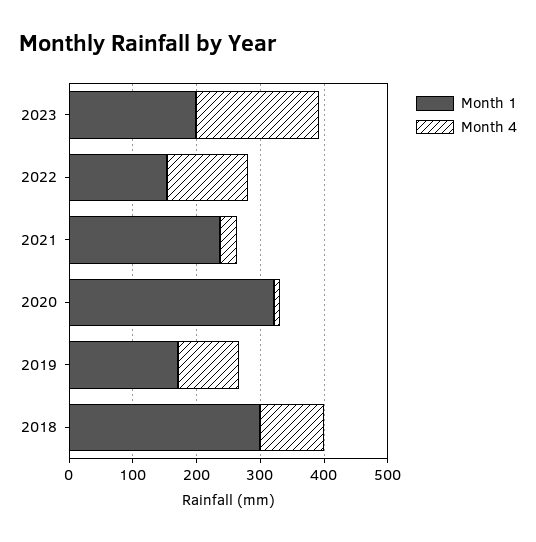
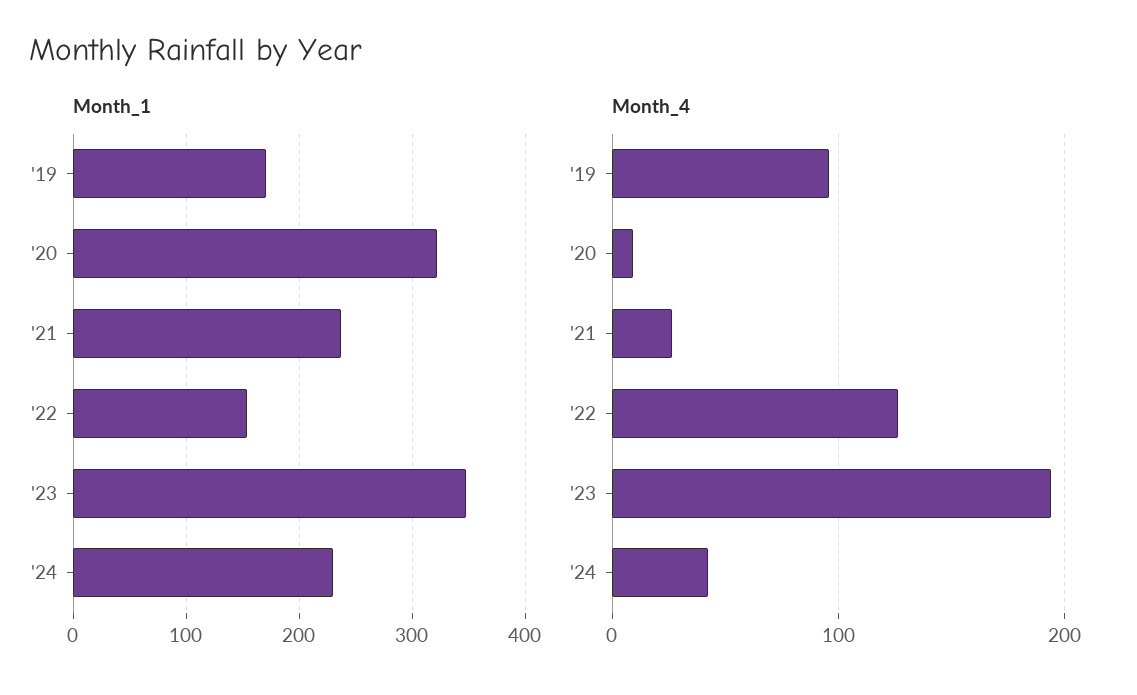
Month 1, 2023: 200 -> 350
Month 1, 2018: 300 -> none
Month 4, 2018: 100 -> none
Month 1, '24: none -> 230
Month 4, '24: none -> 40

